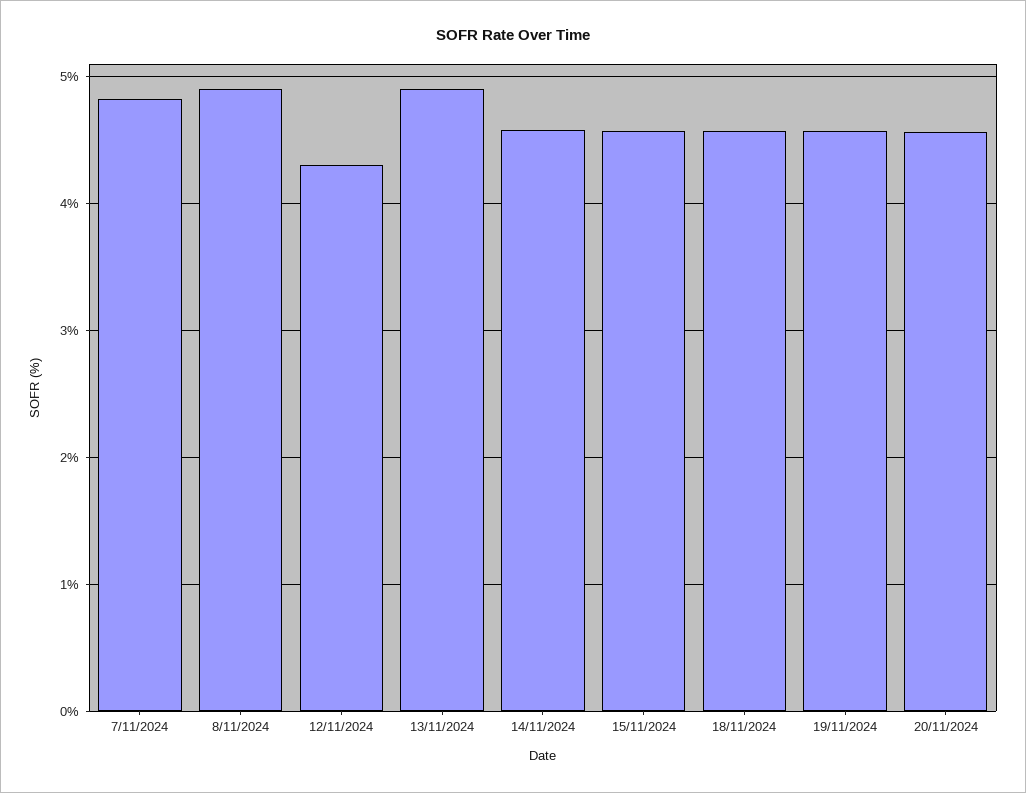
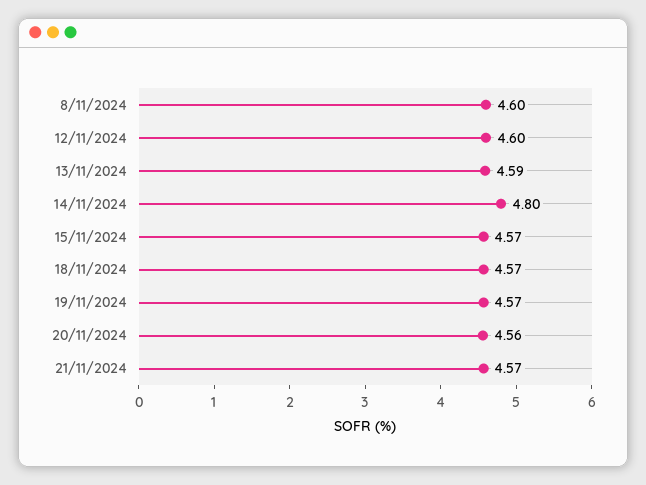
7/11/2024: 4.8 -> none
8/11/2024: 4.9 -> 4.6
12/11/2024: 4.3 -> 4.6
13/11/2024: 4.9 -> 4.59
14/11/2024: 4.6 -> 4.8
21/11/2024: none -> 4.57

